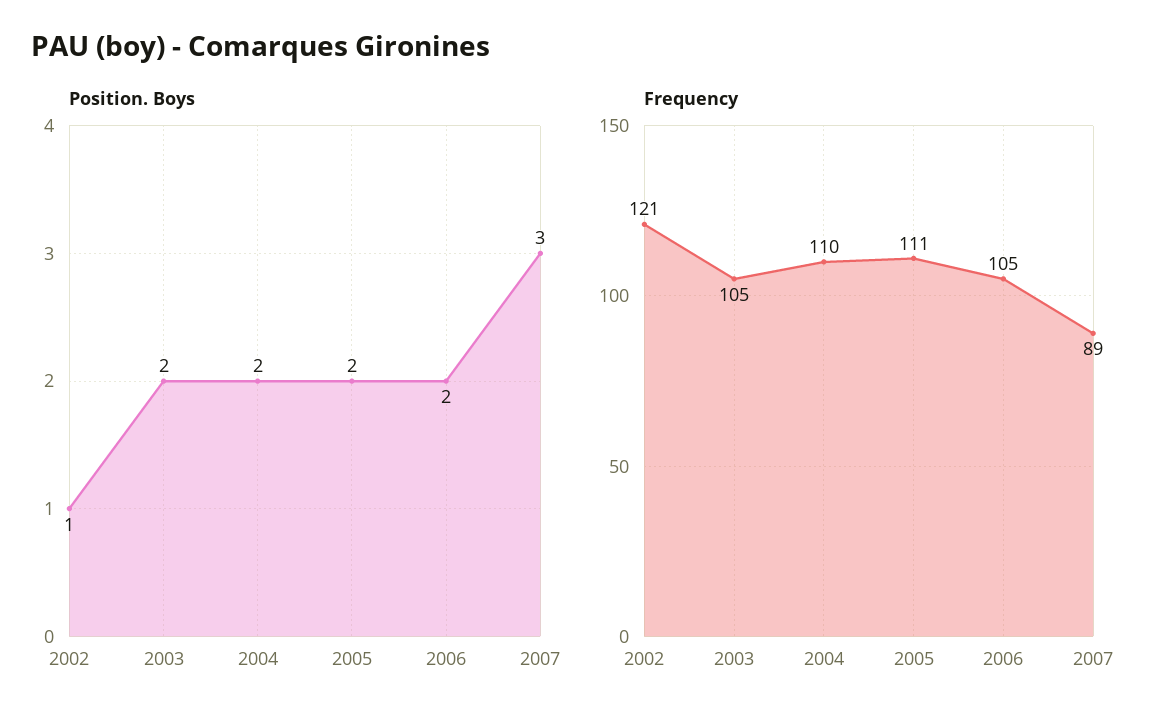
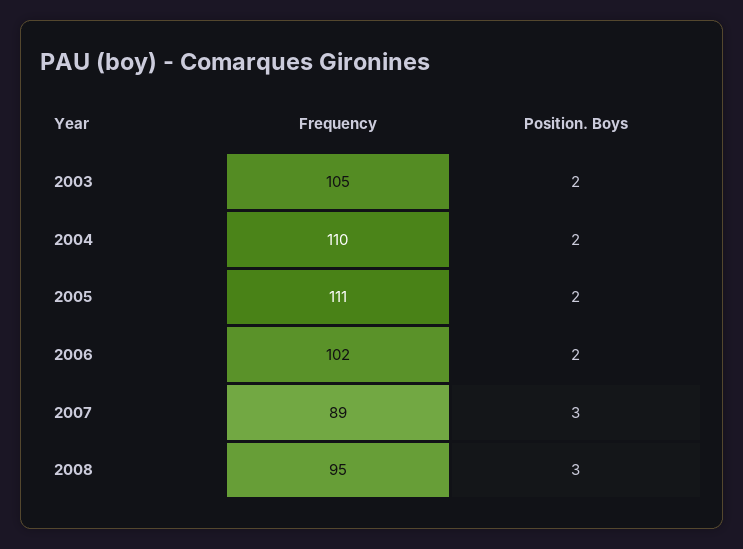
Position. Boys, 2002: 1 -> none
Frequency, 2002: 121 -> none
Frequency, 2006: 105 -> 102
Frequency, 2008: none -> 95
Position. Boys, 2008: none -> 3

